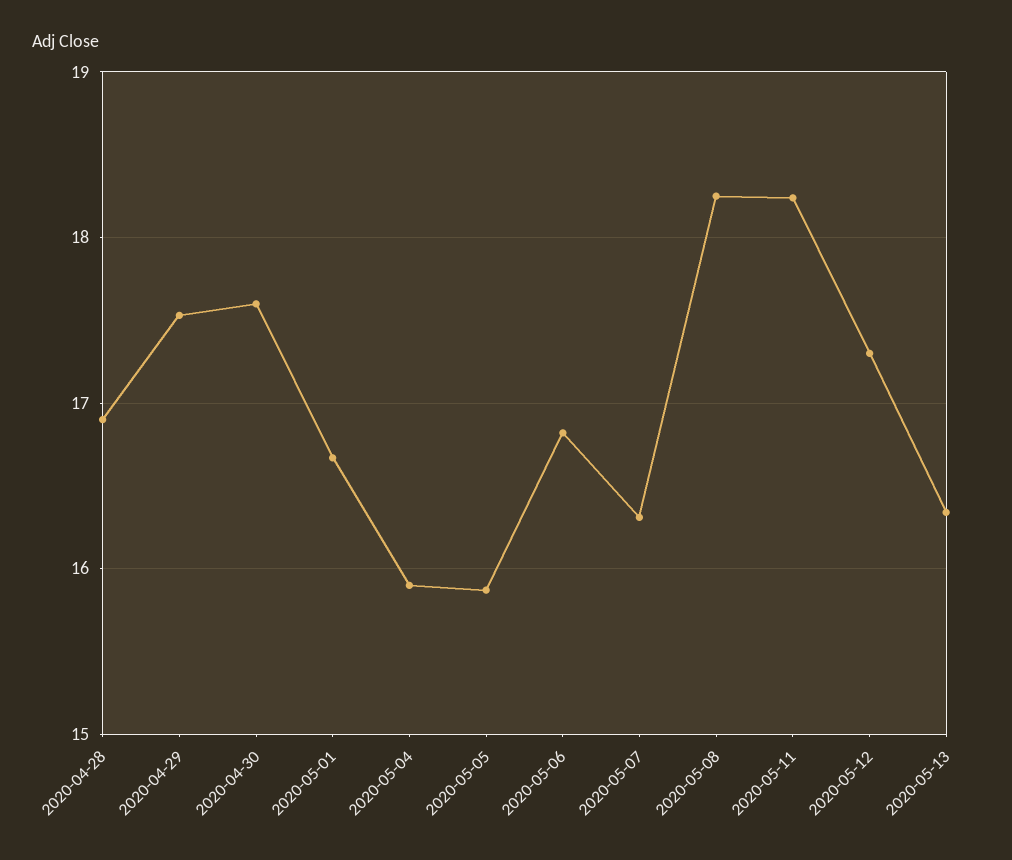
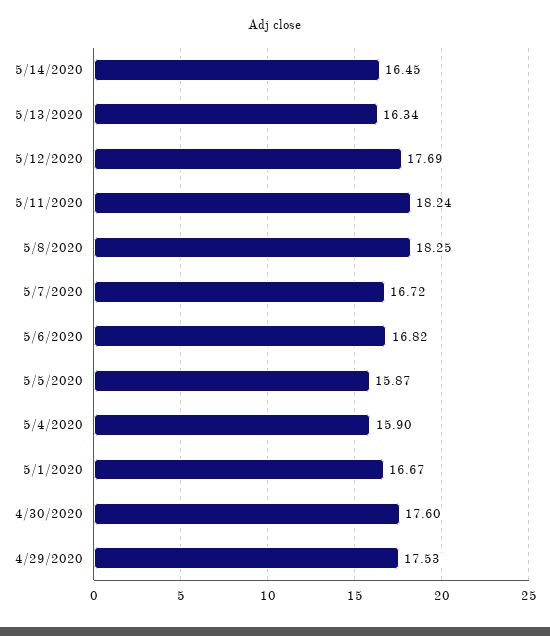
2020-04-28: 16.9 -> none
2020-05-07: 16.3 -> 16.72
2020-05-12: 17.3 -> 17.69
5/14/2020: none -> 16.45

